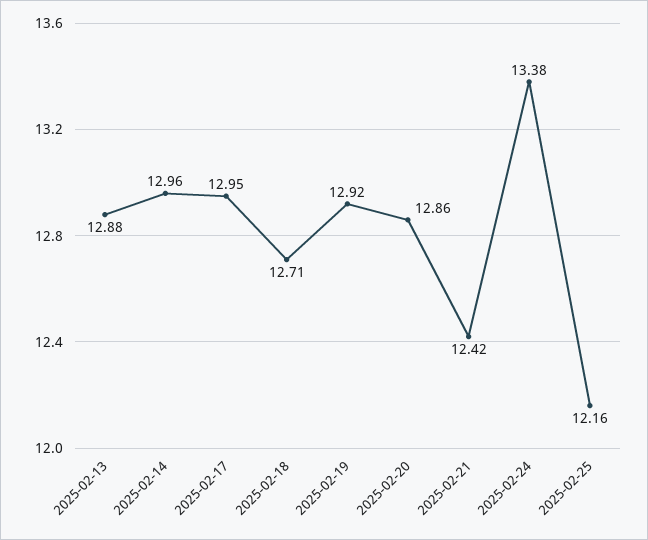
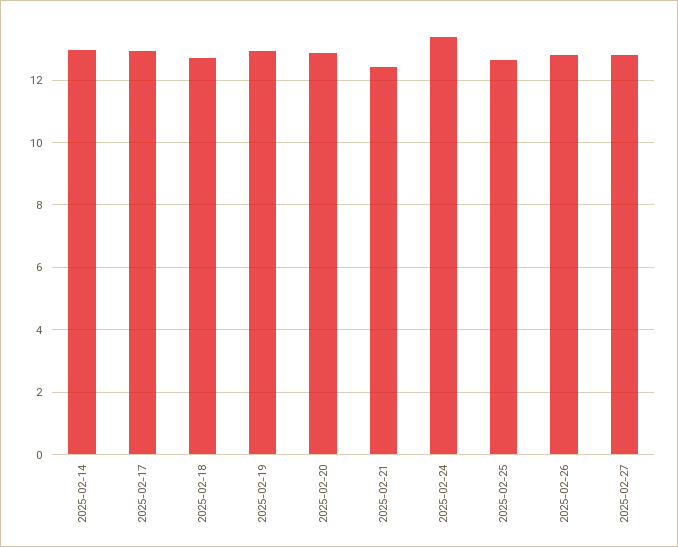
2025-02-13: 12.88 -> none
2025-02-25: 12.16 -> 12.6
2025-02-26: none -> 12.8
2025-02-27: none -> 12.8

